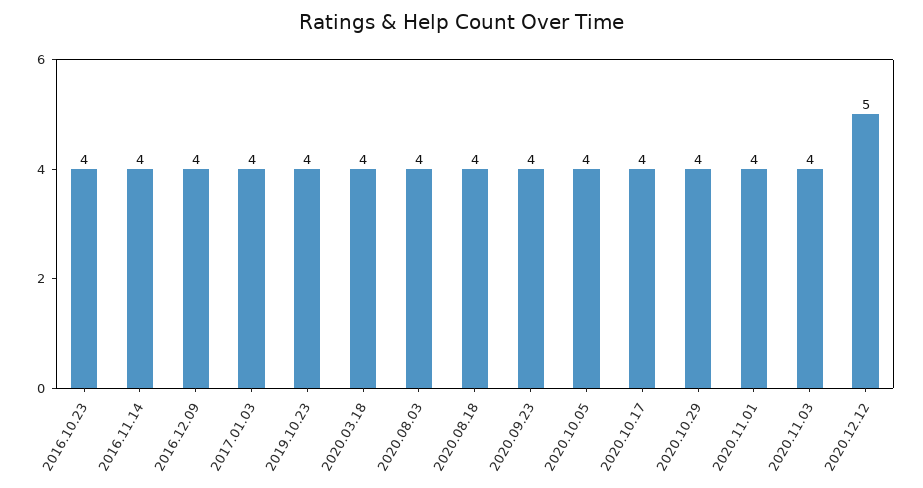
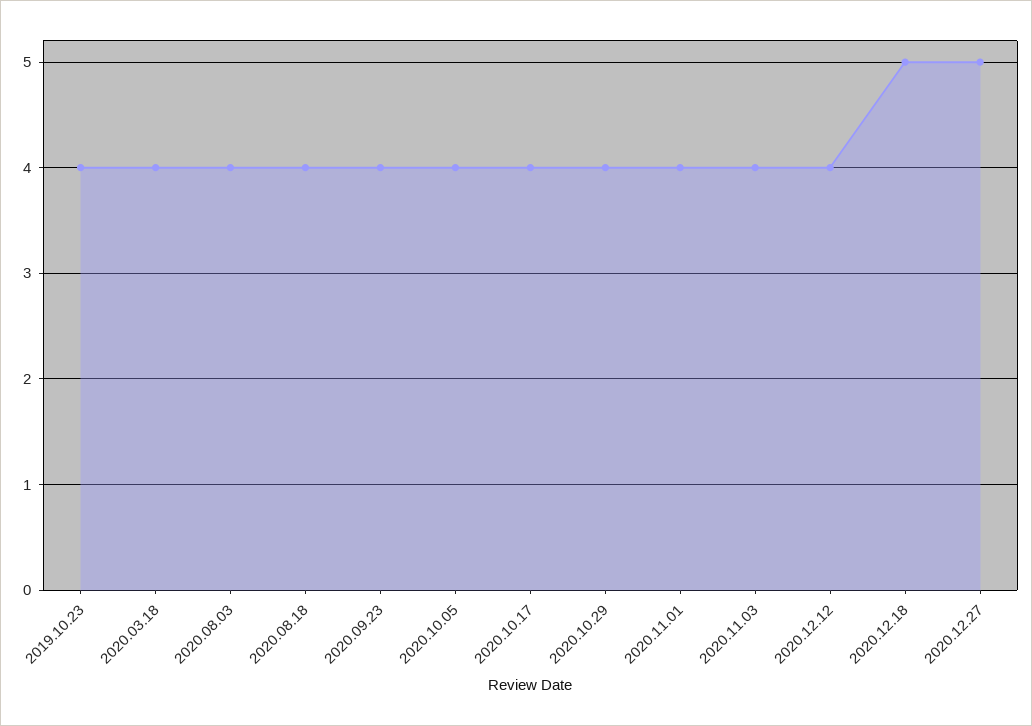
2016.10.23: 4 -> none
2016.11.14: 4 -> none
2016.12.09: 4 -> none
2017.01.03: 4 -> none
2020.12.12: 5 -> 4
2020.12.18: none -> 5
2020.12.27: none -> 5

